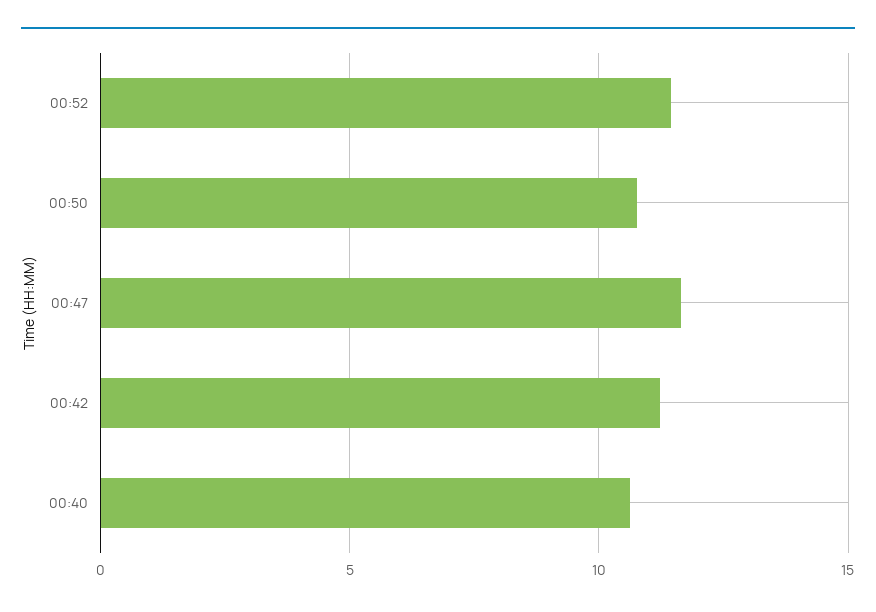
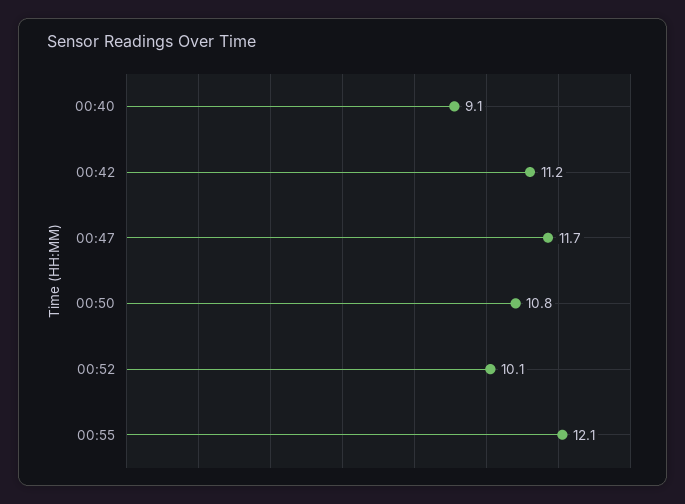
00:52: 11.5 -> 10.1
00:40: 10.5 -> 9.1
00:55: none -> 12.1

